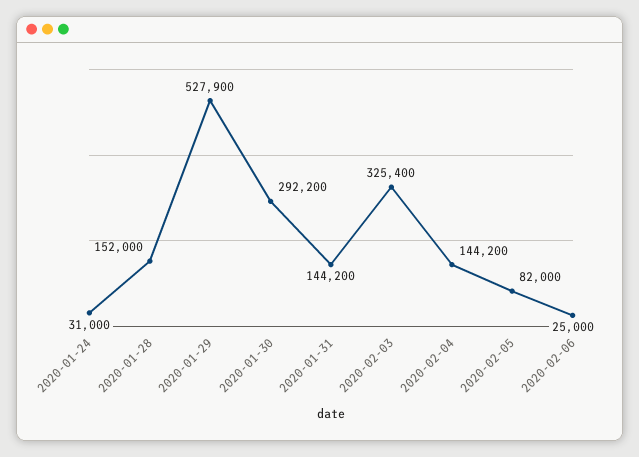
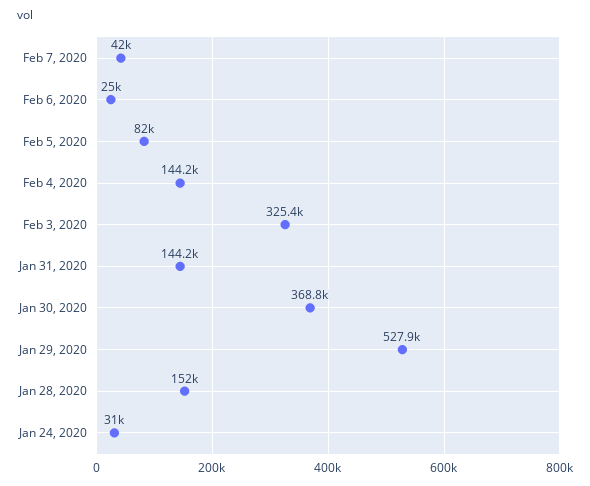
2020-01-30: 292200 -> 368800
Feb 7, 2020: none -> 42000

